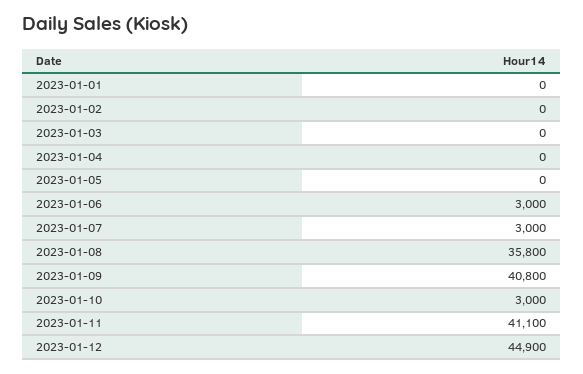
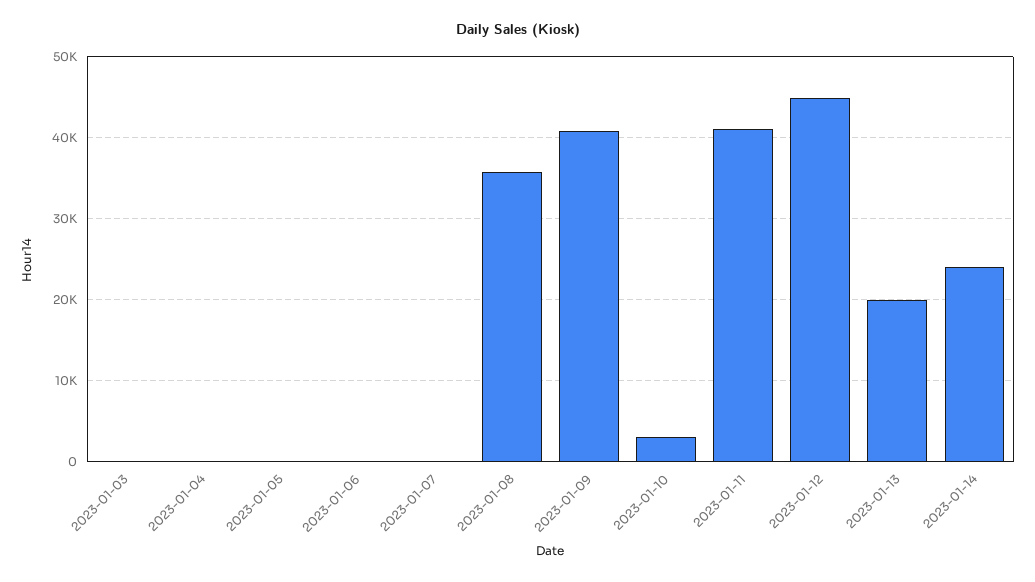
2023-01-01: 0 -> none
2023-01-02: 0 -> none
2023-01-06: 3000 -> 0
2023-01-07: 3000 -> 0
2023-01-13: none -> 20000
2023-01-14: none -> 24000

